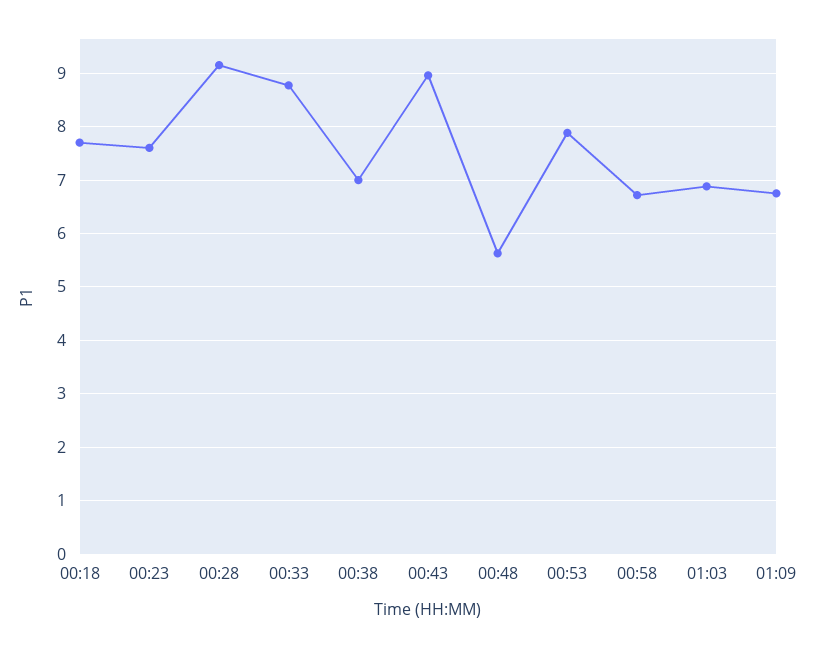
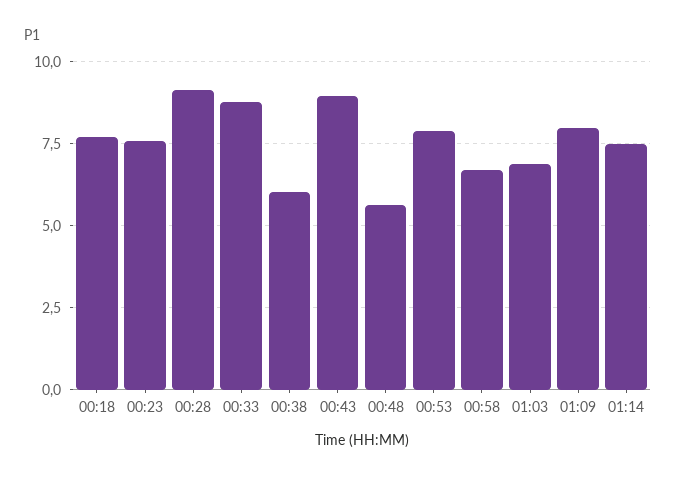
00:38: 7 -> 6
01:09: 6.8 -> 8
01:14: none -> 7.5

